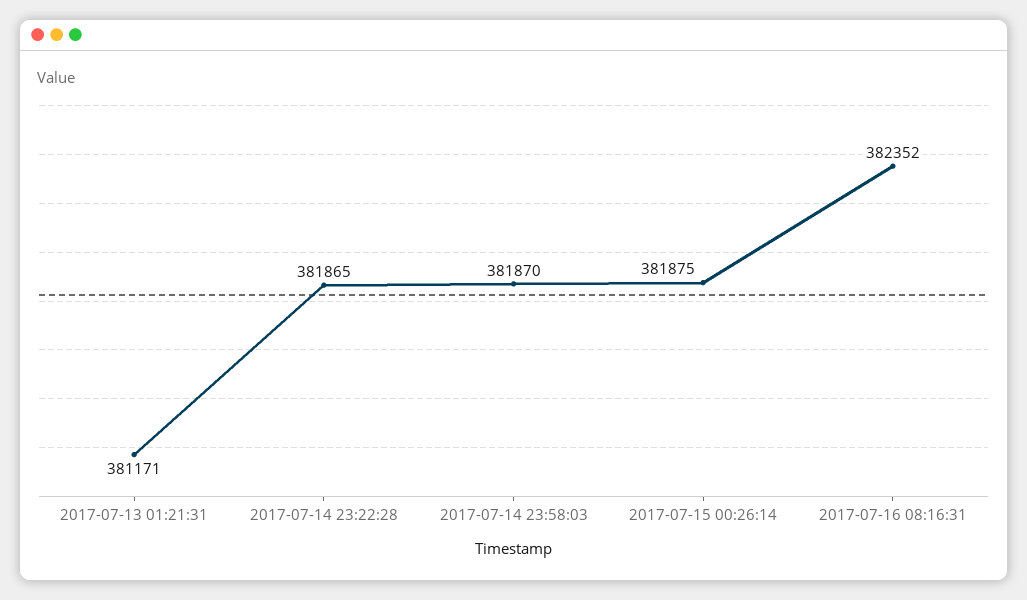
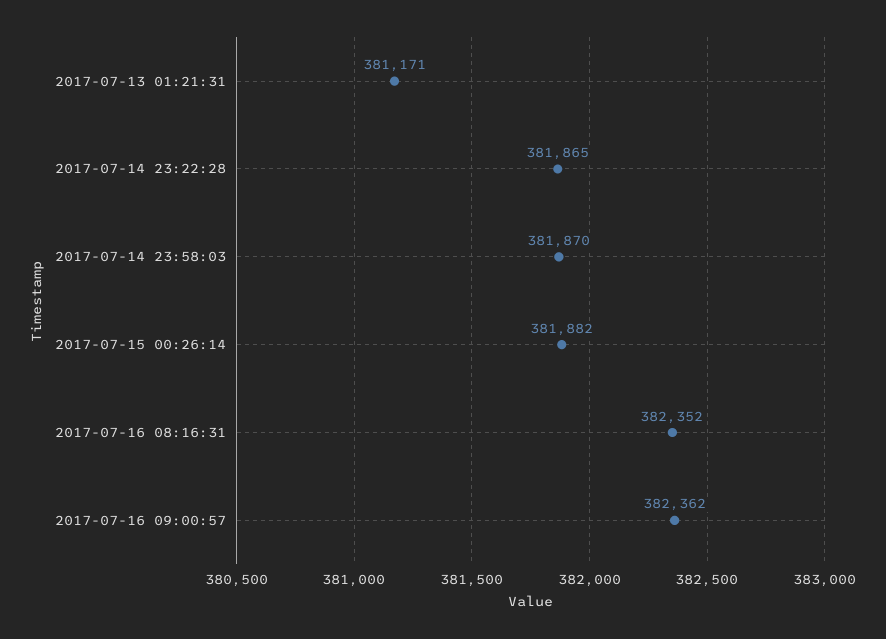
2017-07-15 00:26:14: 381875 -> 381882
2017-07-16 09:00:57: none -> 382362

